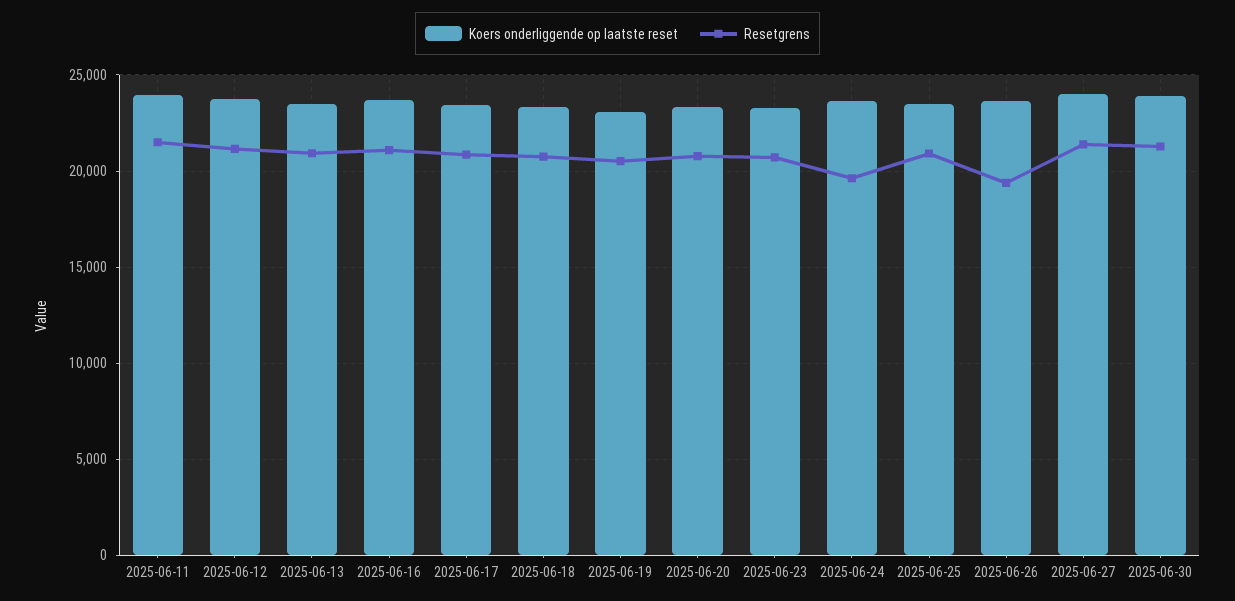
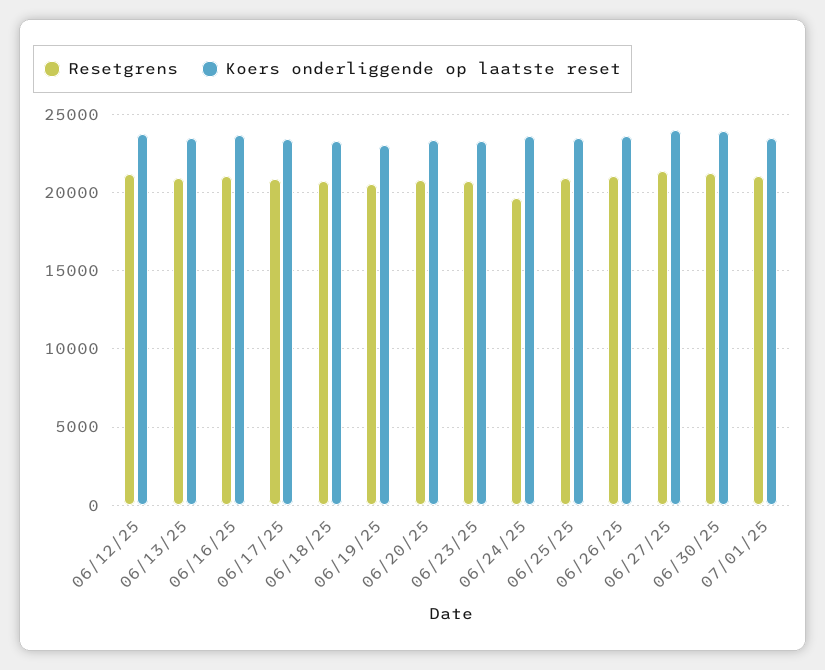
Koers onderliggende op laatste reset, 2025-06-11: 24000 -> none
Resetgrens, 2025-06-11: 21500 -> none
Resetgrens, 2025-06-26: 19500 -> 21000
Resetgrens, 07/01/25: none -> 21000
Koers onderliggende op laatste reset, 07/01/25: none -> 23500

